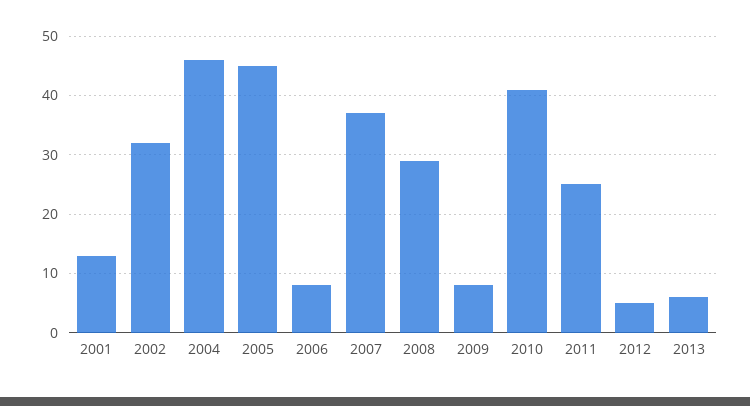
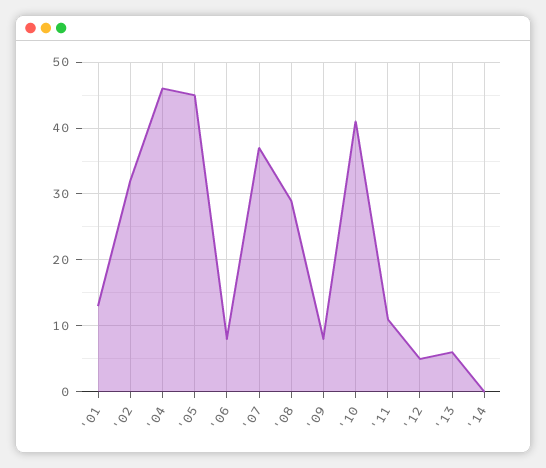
2011: 25 -> 11
'14: none -> 0

